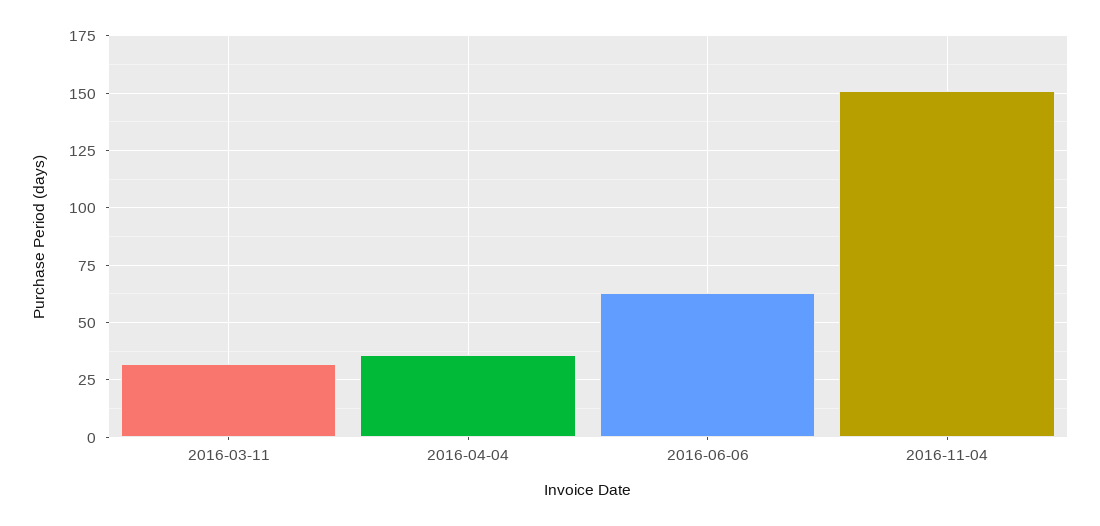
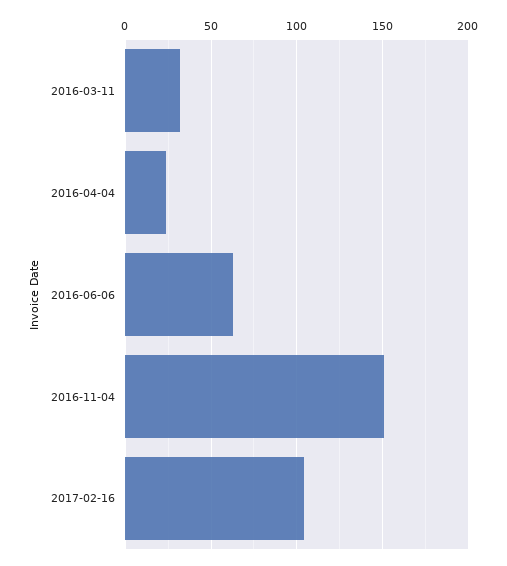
2016-04-04: 35 -> 25
2017-02-16: none -> 105

